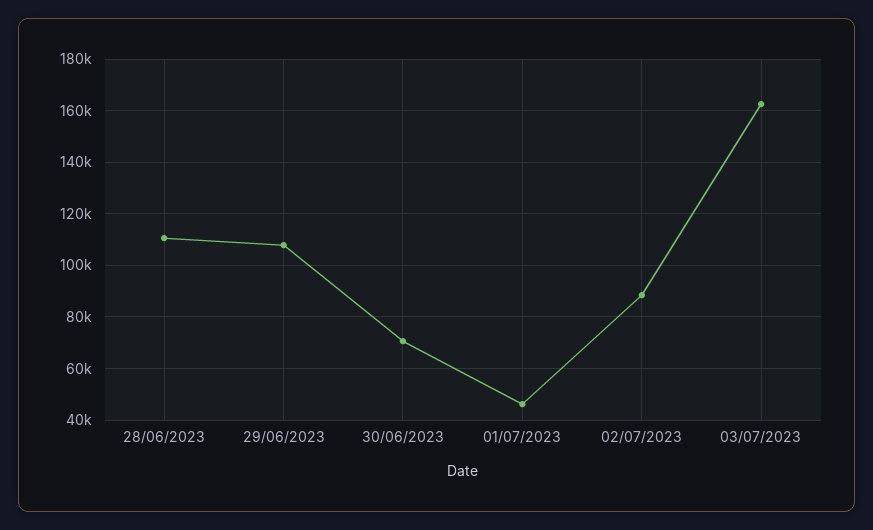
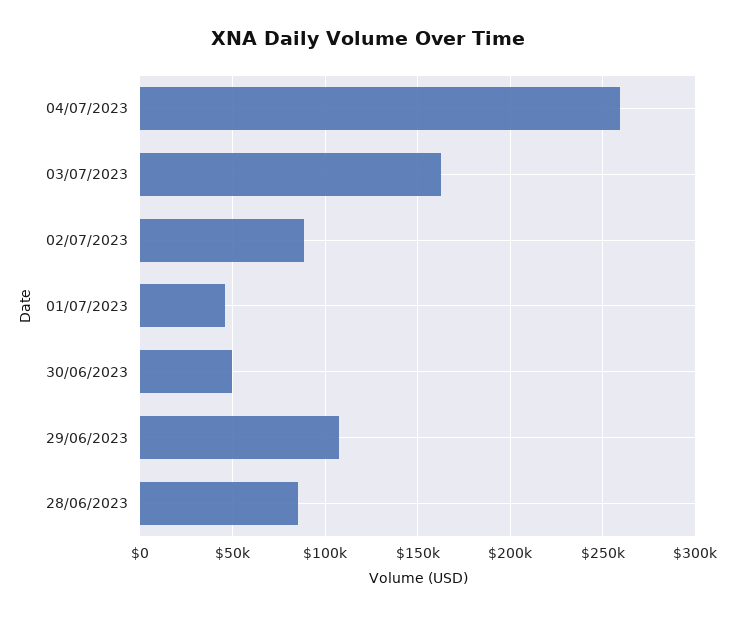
28/06/2023: 110000 -> 85000
30/06/2023: 70000 -> 50000
04/07/2023: none -> 260000

